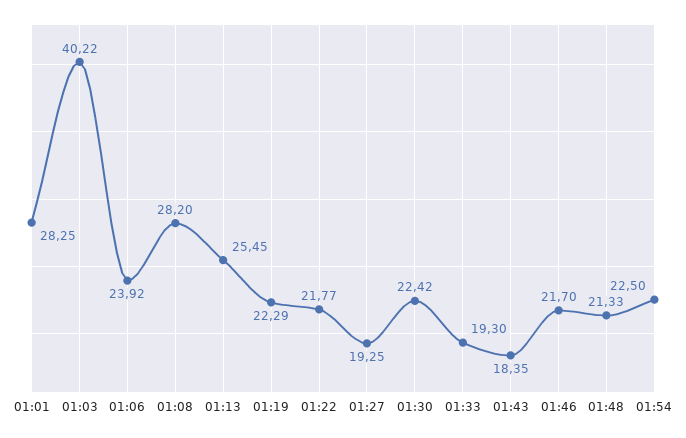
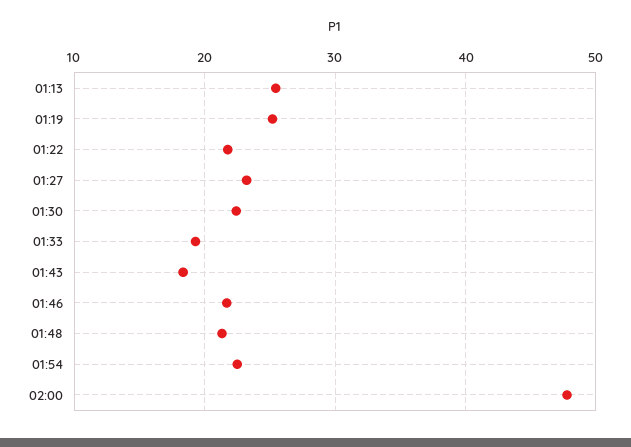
01:01: 28.25 -> none
01:03: 40.22 -> none
01:06: 23.92 -> none
01:08: 28.2 -> none
01:19: 22.29 -> 25
01:27: 19.25 -> 23
02:00: none -> 48

